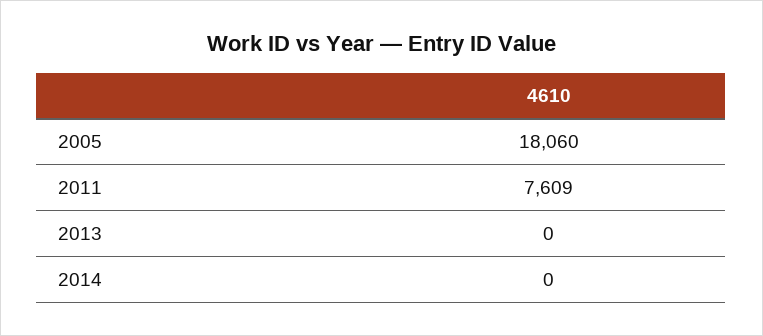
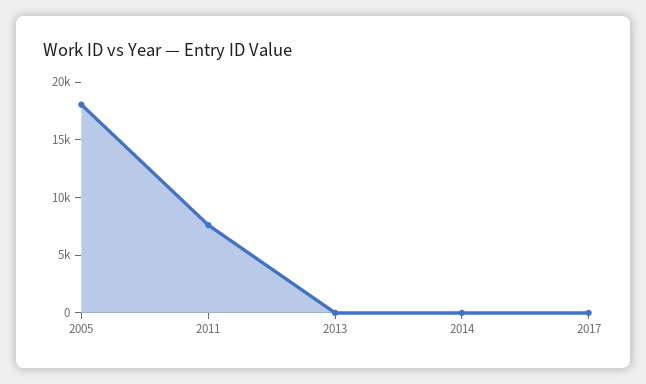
2017: none -> 0

